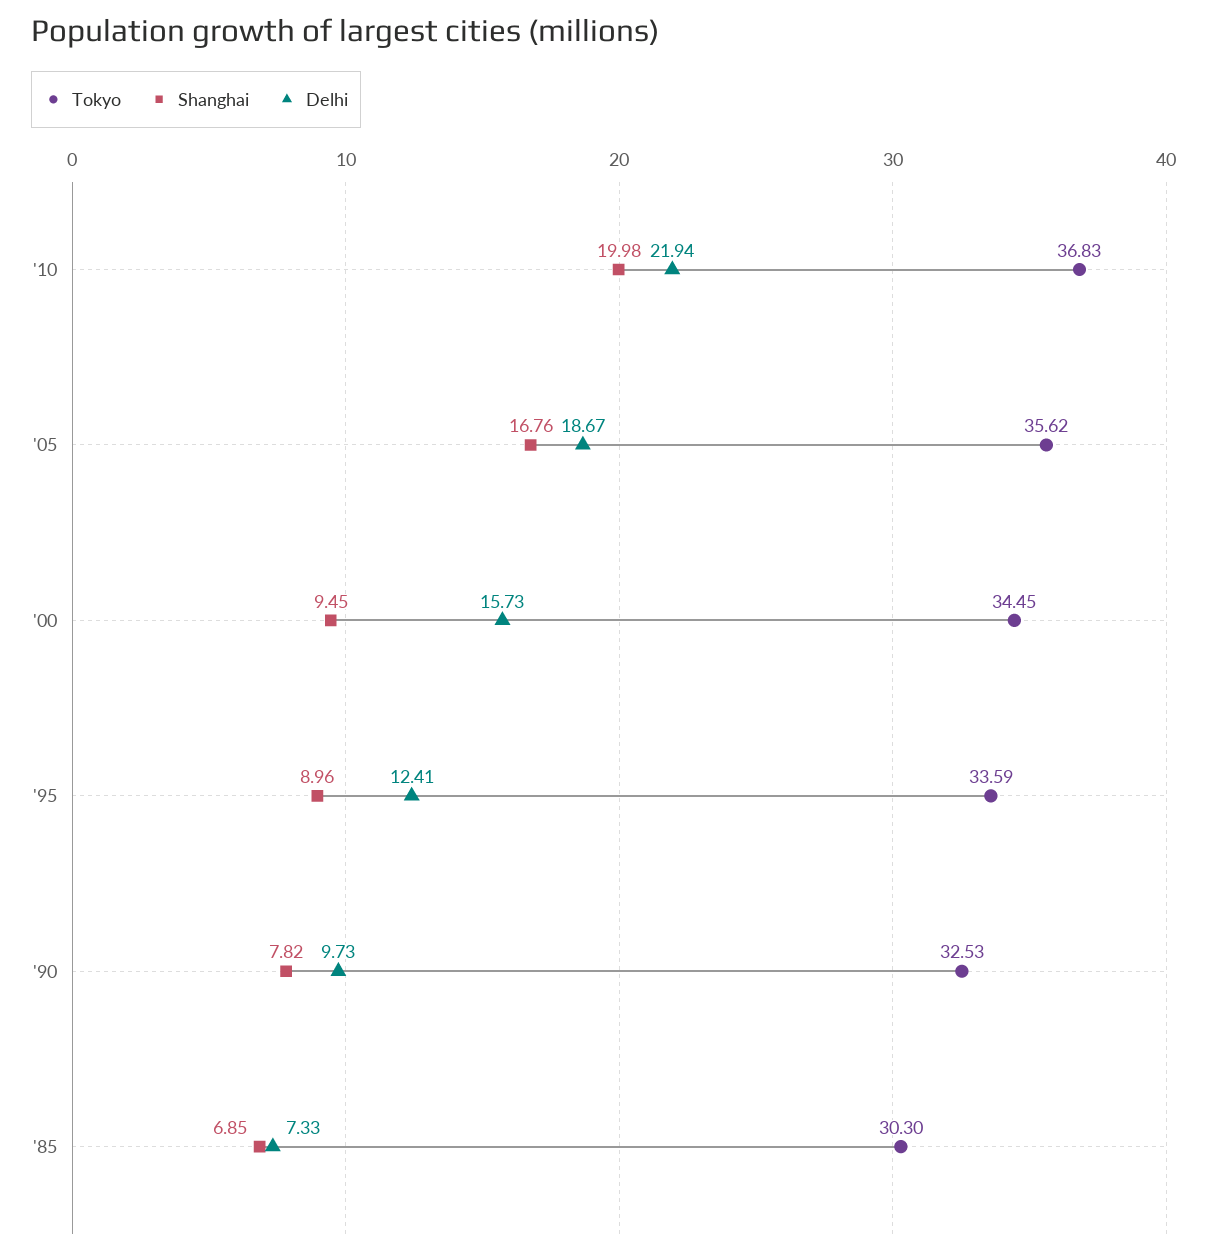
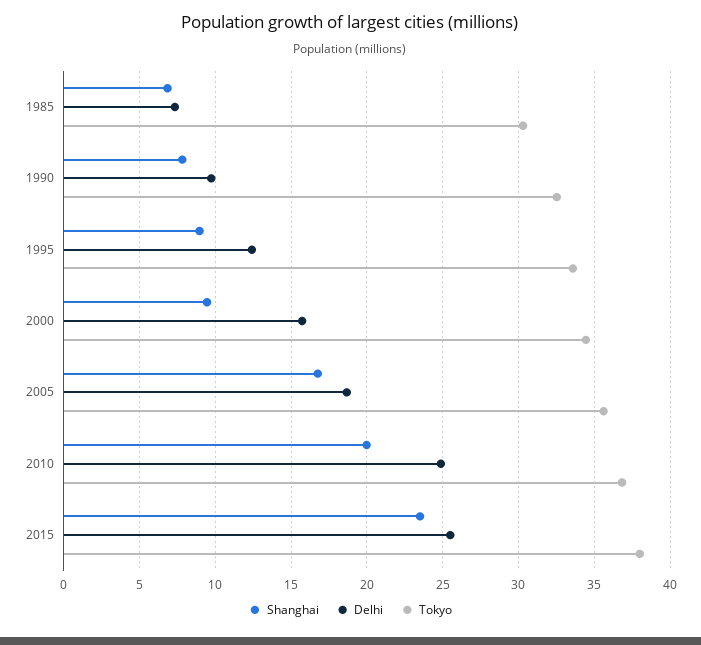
Delhi, '10: 21.94 -> 25
Shanghai, 2015: none -> 23.5
Delhi, 2015: none -> 25.5
Tokyo, 2015: none -> 38

